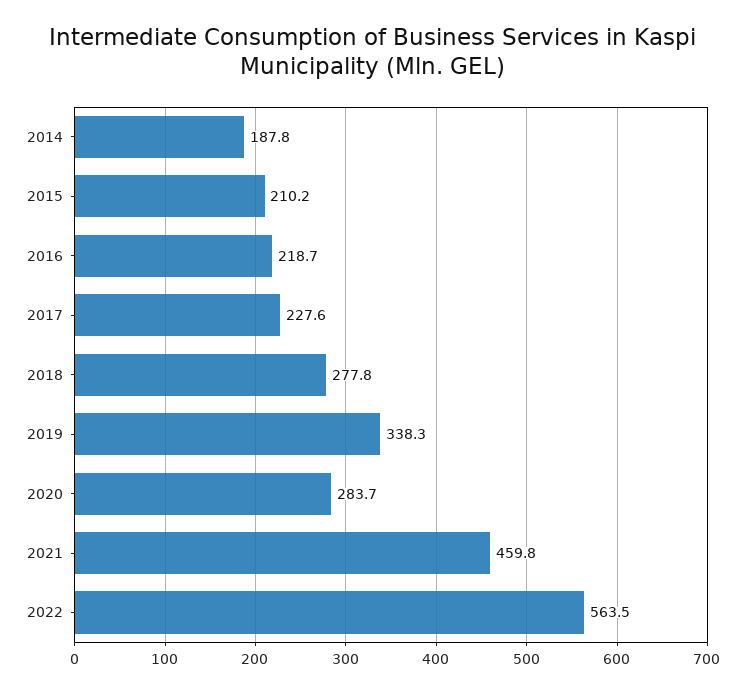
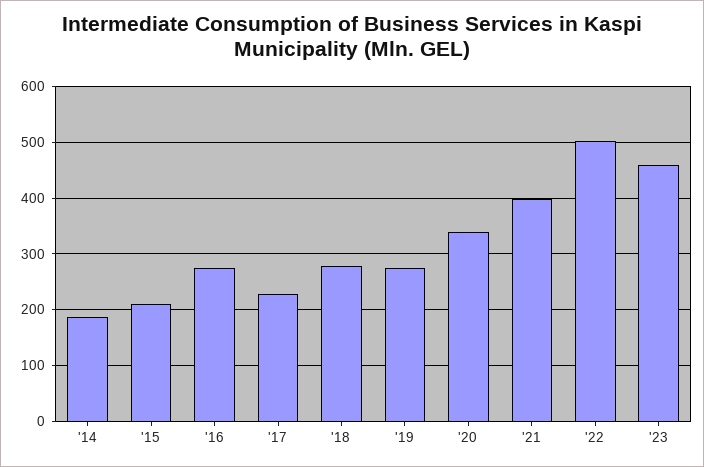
2016: 218.7 -> 280
2019: 338.3 -> 280
2020: 283.7 -> 340
2021: 459.8 -> 400
2022: 563.5 -> 500
'23: none -> 460

